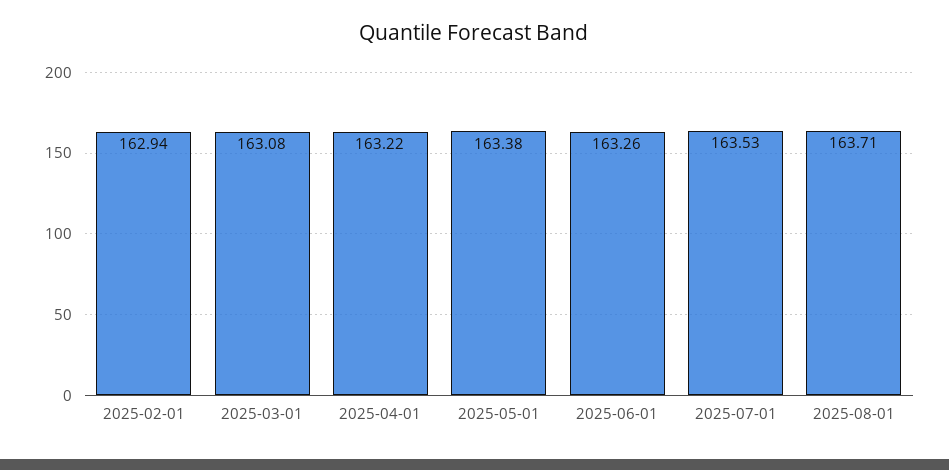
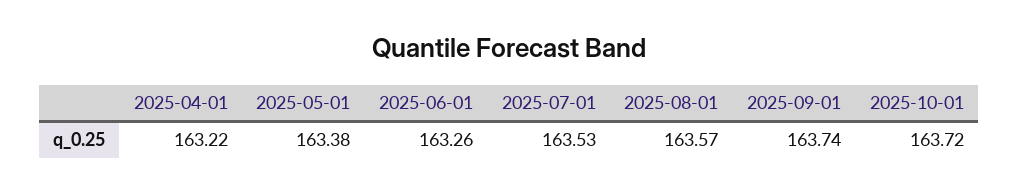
2025-02-01: 162.94 -> none
2025-03-01: 163.08 -> none
2025-08-01: 163.71 -> 163.57
2025-09-01: none -> 163.74
2025-10-01: none -> 163.72

